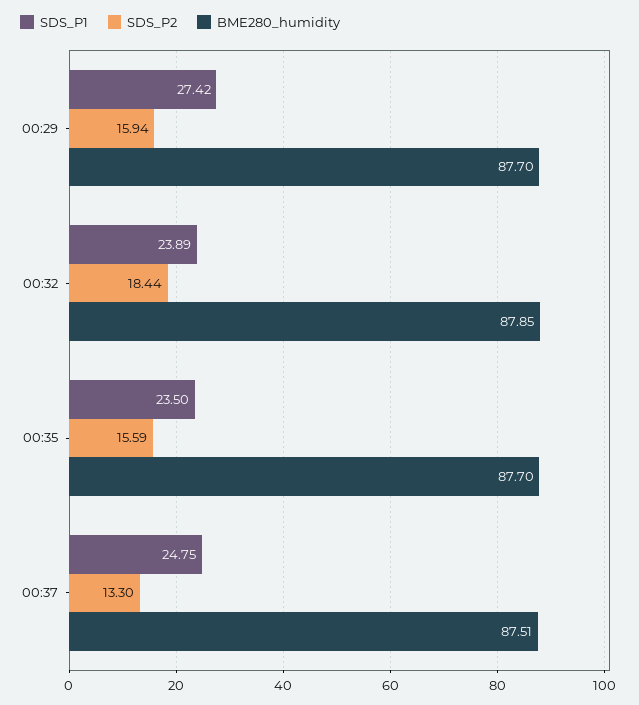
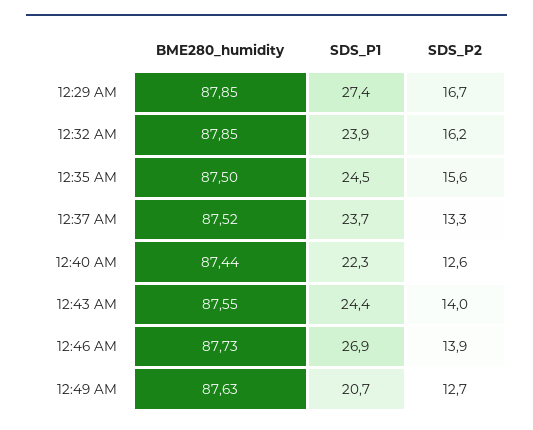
SDS_P2, 00:29: 15.94 -> 16.7
BME280_humidity, 00:29: 87.7 -> 87.85
SDS_P2, 00:32: 18.44 -> 16.2
SDS_P1, 00:35: 23.5 -> 24.5
BME280_humidity, 00:35: 87.7 -> 87.5
SDS_P1, 00:37: 24.75 -> 23.7
BME280_humidity, 00:37: 87.51 -> 87.52
BME280_humidity, 12:40 AM: none -> 87.44
SDS_P1, 12:40 AM: none -> 22.3
SDS_P2, 12:40 AM: none -> 12.6
BME280_humidity, 12:43 AM: none -> 87.55
SDS_P1, 12:43 AM: none -> 24.4
SDS_P2, 12:43 AM: none -> 14
BME280_humidity, 12:46 AM: none -> 87.73
SDS_P1, 12:46 AM: none -> 26.9
SDS_P2, 12:46 AM: none -> 13.9
BME280_humidity, 12:49 AM: none -> 87.63
SDS_P1, 12:49 AM: none -> 20.7
SDS_P2, 12:49 AM: none -> 12.7

